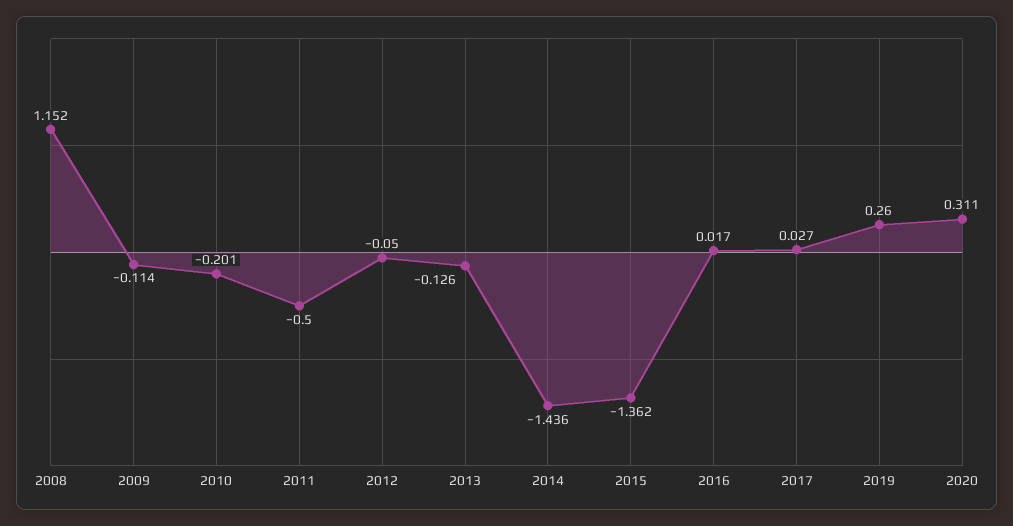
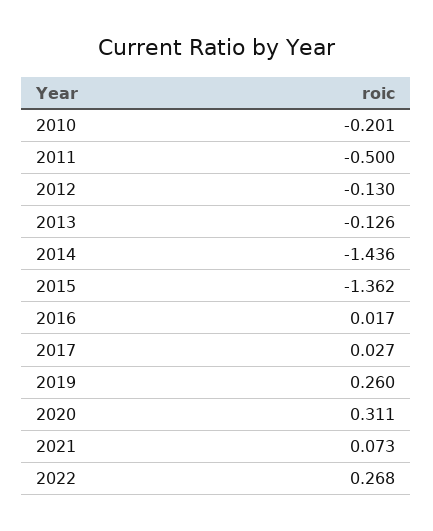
2008: 1.152 -> none
2009: -0.114 -> none
2012: -0.05 -> -0.13
2021: none -> 0.073
2022: none -> 0.268

